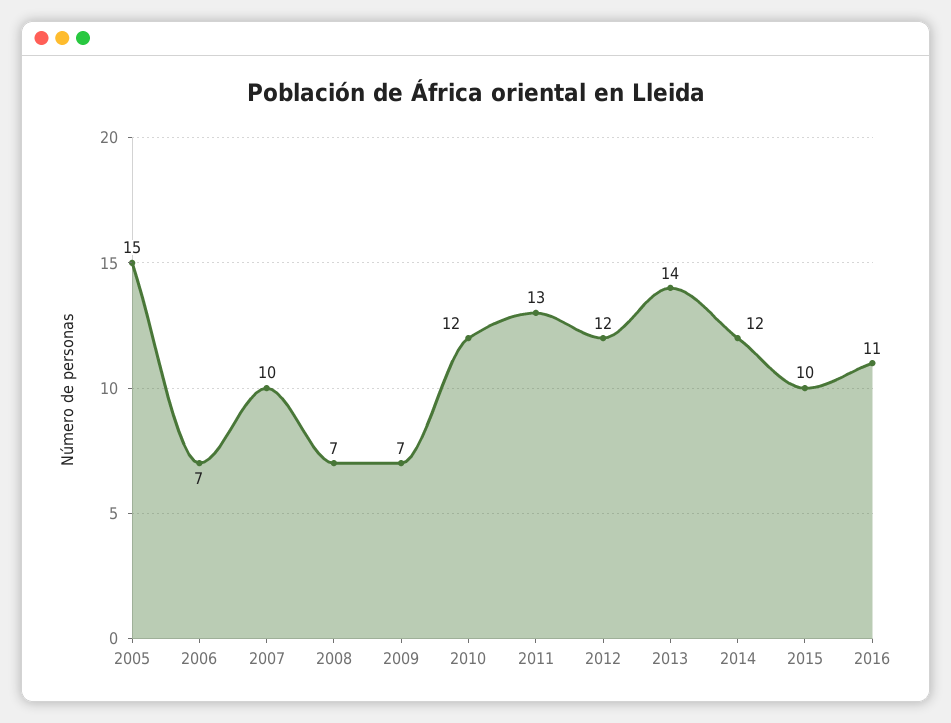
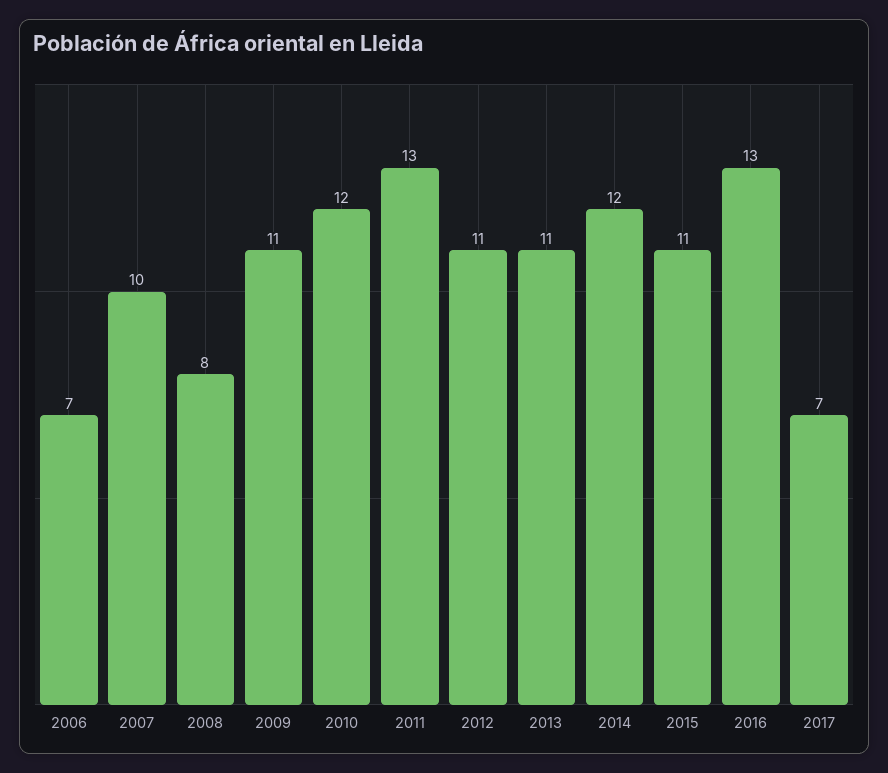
2005: 15 -> none
2008: 7 -> 8
2009: 7 -> 11
2012: 12 -> 11
2013: 14 -> 11
2015: 10 -> 11
2016: 11 -> 13
2017: none -> 7

